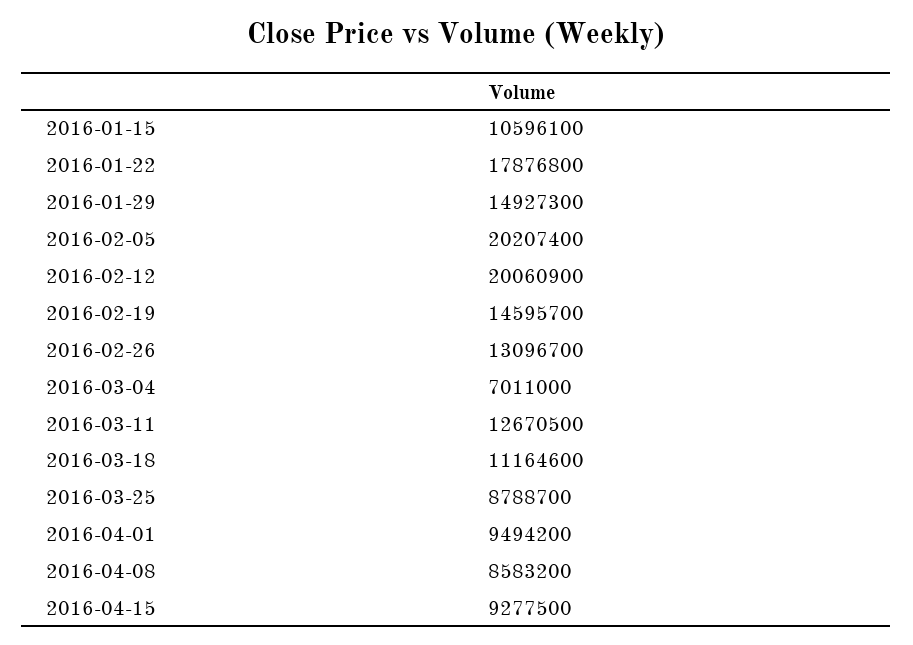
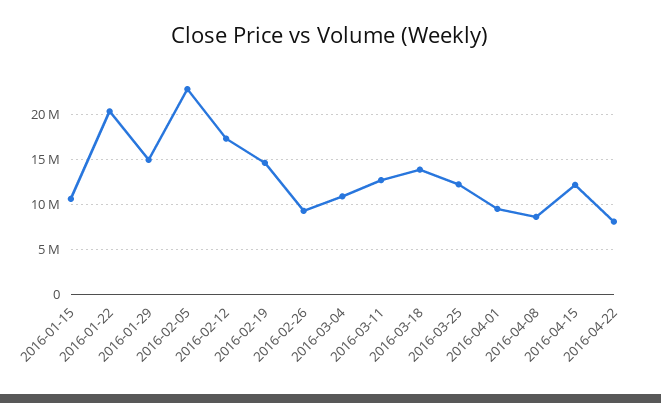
2016-01-22: 17876800 -> 20000000
2016-02-05: 20207400 -> 23000000
2016-02-12: 20060900 -> 17000000
2016-02-26: 13096700 -> 9000000
2016-03-04: 7011000 -> 11000000
2016-03-18: 11164600 -> 14000000
2016-03-25: 8788700 -> 12000000
2016-04-15: 9277500 -> 12000000
2016-04-22: none -> 8000000

